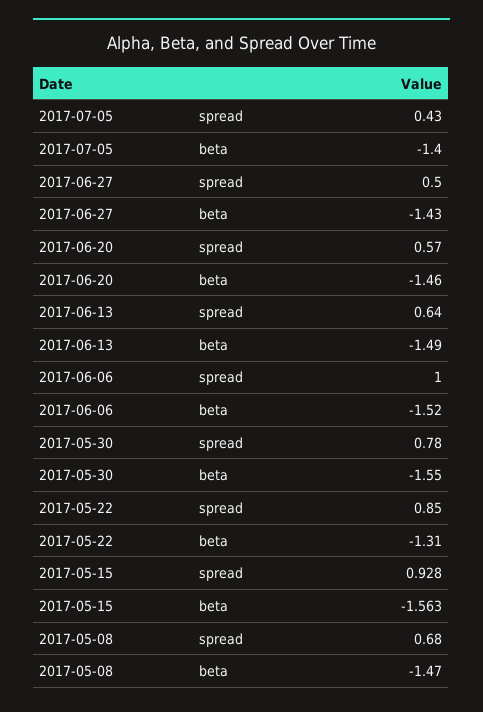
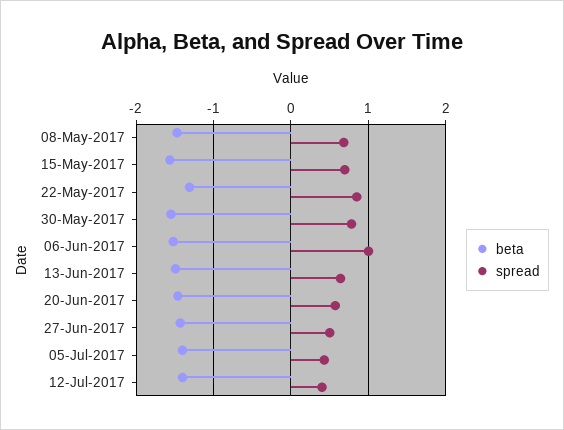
spread, 2017-05-15: 0.928 -> 0.7
beta, 12-Jul-2017: none -> -1.4
spread, 12-Jul-2017: none -> 0.4

